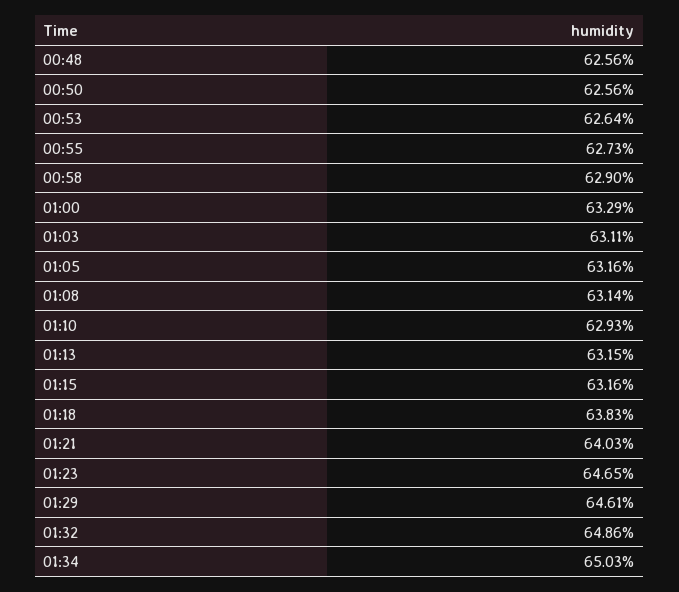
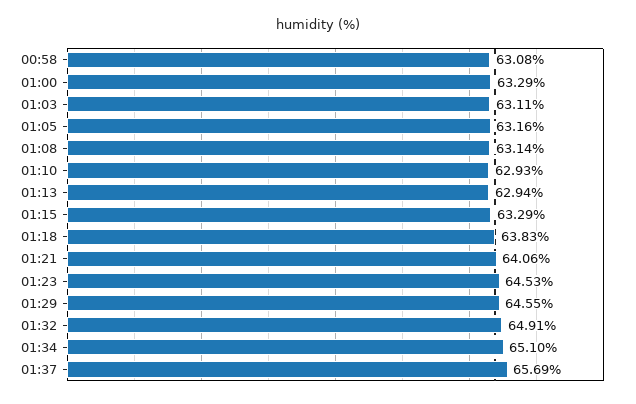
00:48: 62.56 -> none
00:50: 62.56 -> none
00:53: 62.64 -> none
00:55: 62.73 -> none
00:58: 62.9 -> 63.08
01:13: 63.15 -> 62.94
01:15: 63.16 -> 63.29
01:21: 64.03 -> 64.06
01:23: 64.65 -> 64.53
01:29: 64.61 -> 64.55
01:32: 64.86 -> 64.91
01:34: 65.03 -> 65.1
01:37: none -> 65.69

